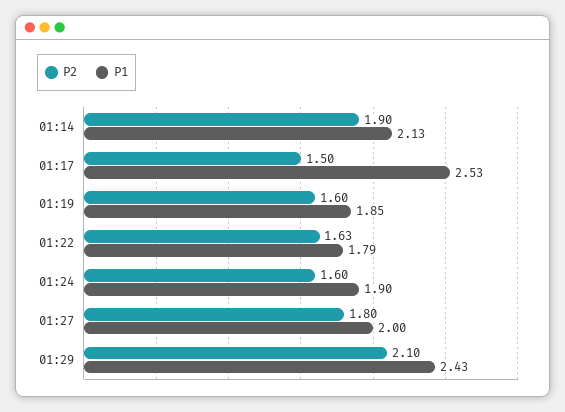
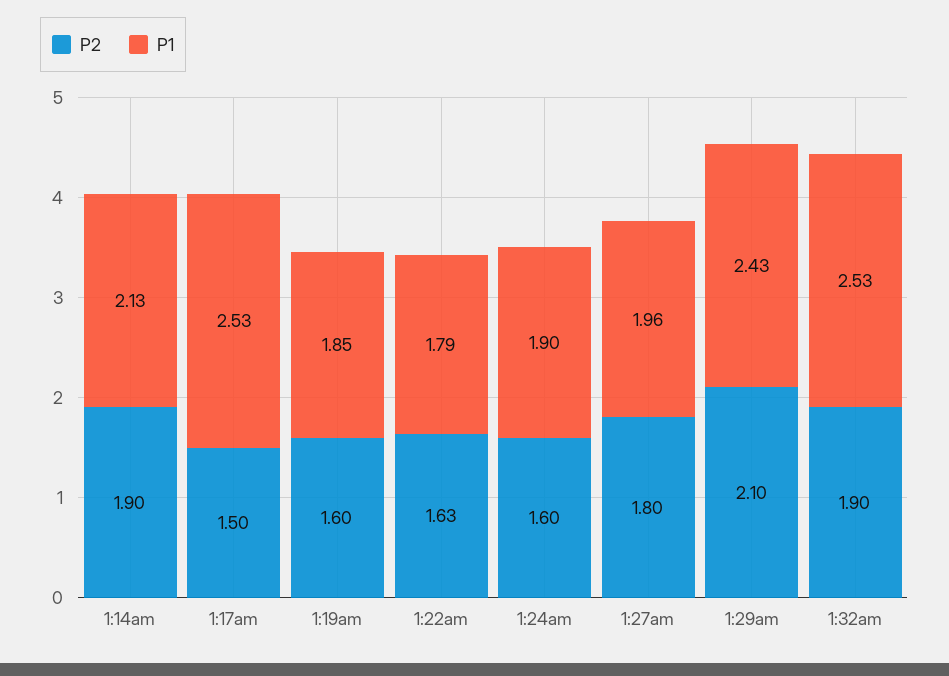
P1, 01:27: 2 -> 1.96
P2, 1:32am: none -> 1.9
P1, 1:32am: none -> 2.53

